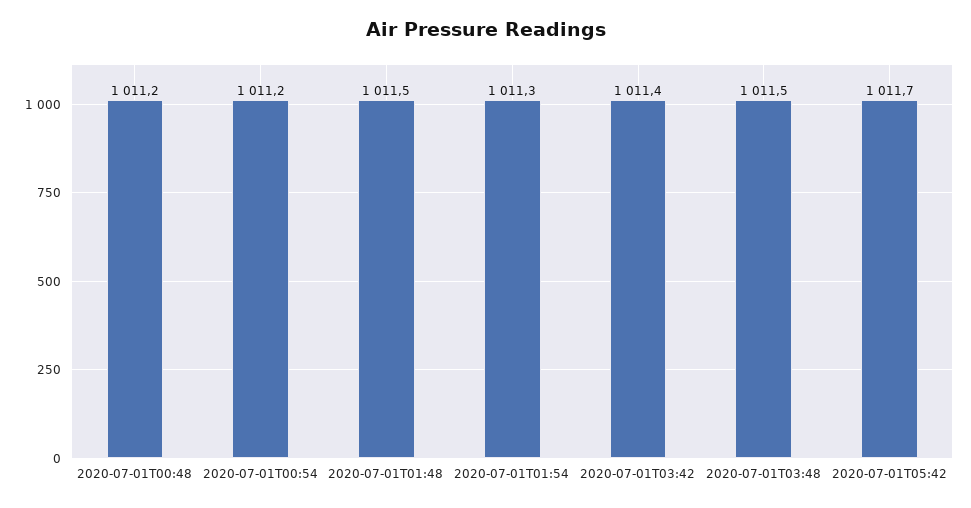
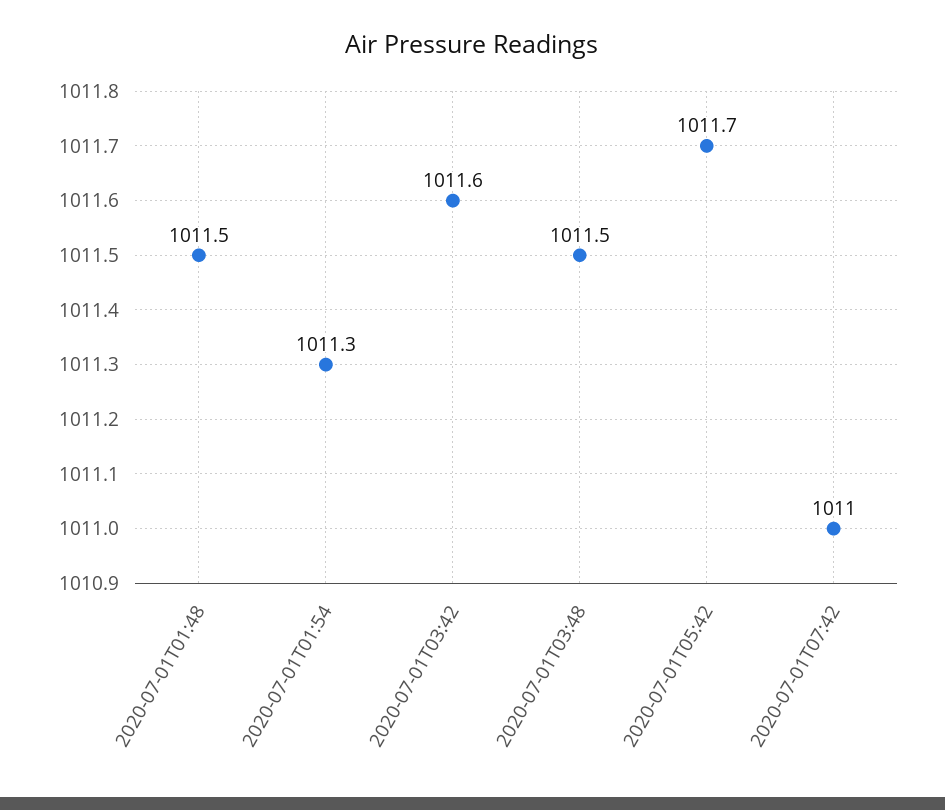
2020-07-01T00:48: 1011.2 -> none
2020-07-01T00:54: 1011.2 -> none
2020-07-01T03:42: 1011.4 -> 1011.6
2020-07-01T07:42: none -> 1011

